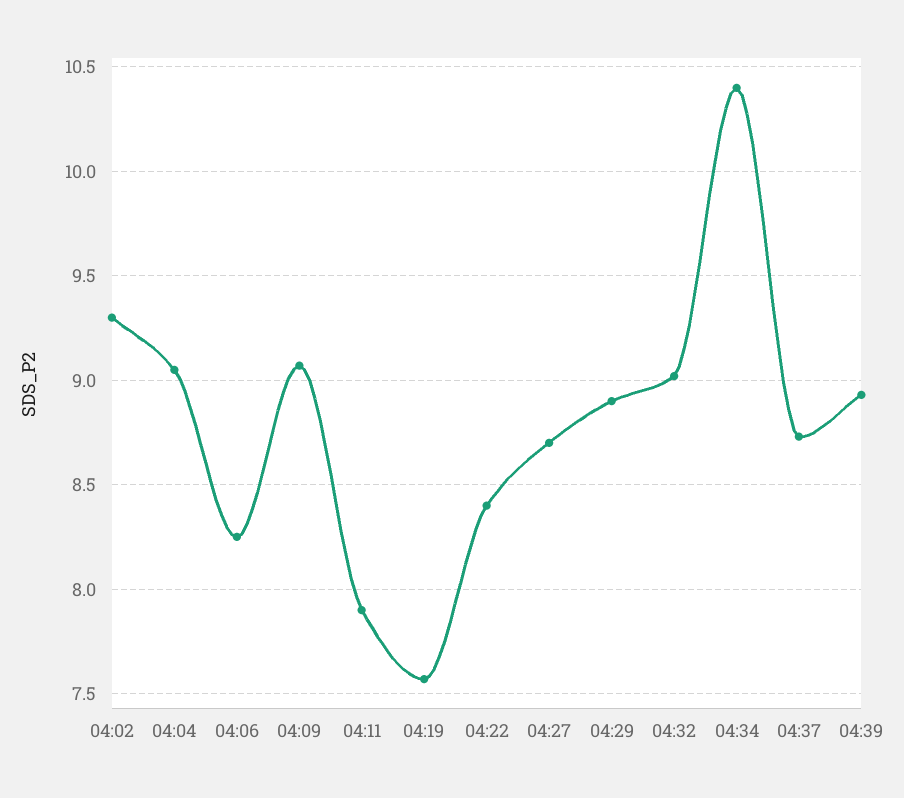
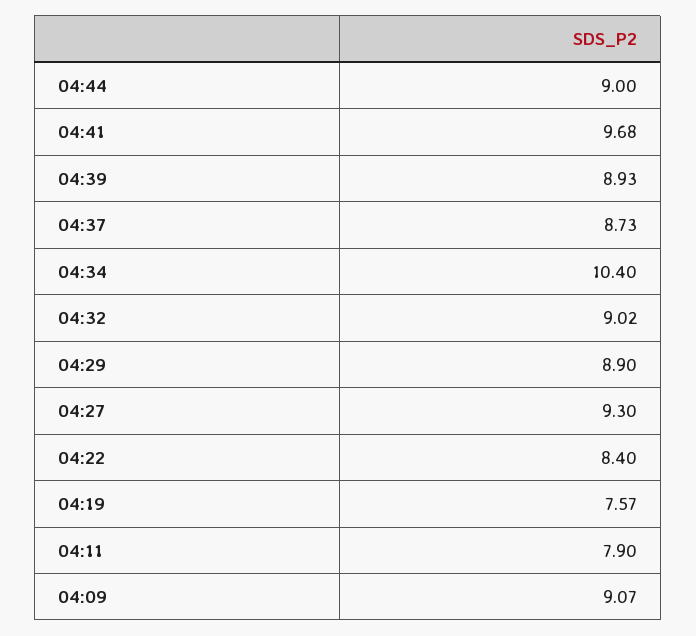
04:02: 9.3 -> none
04:04: 9.05 -> none
04:06: 8.25 -> none
04:27: 8.7 -> 9.3
04:44: none -> 9
04:41: none -> 9.68

